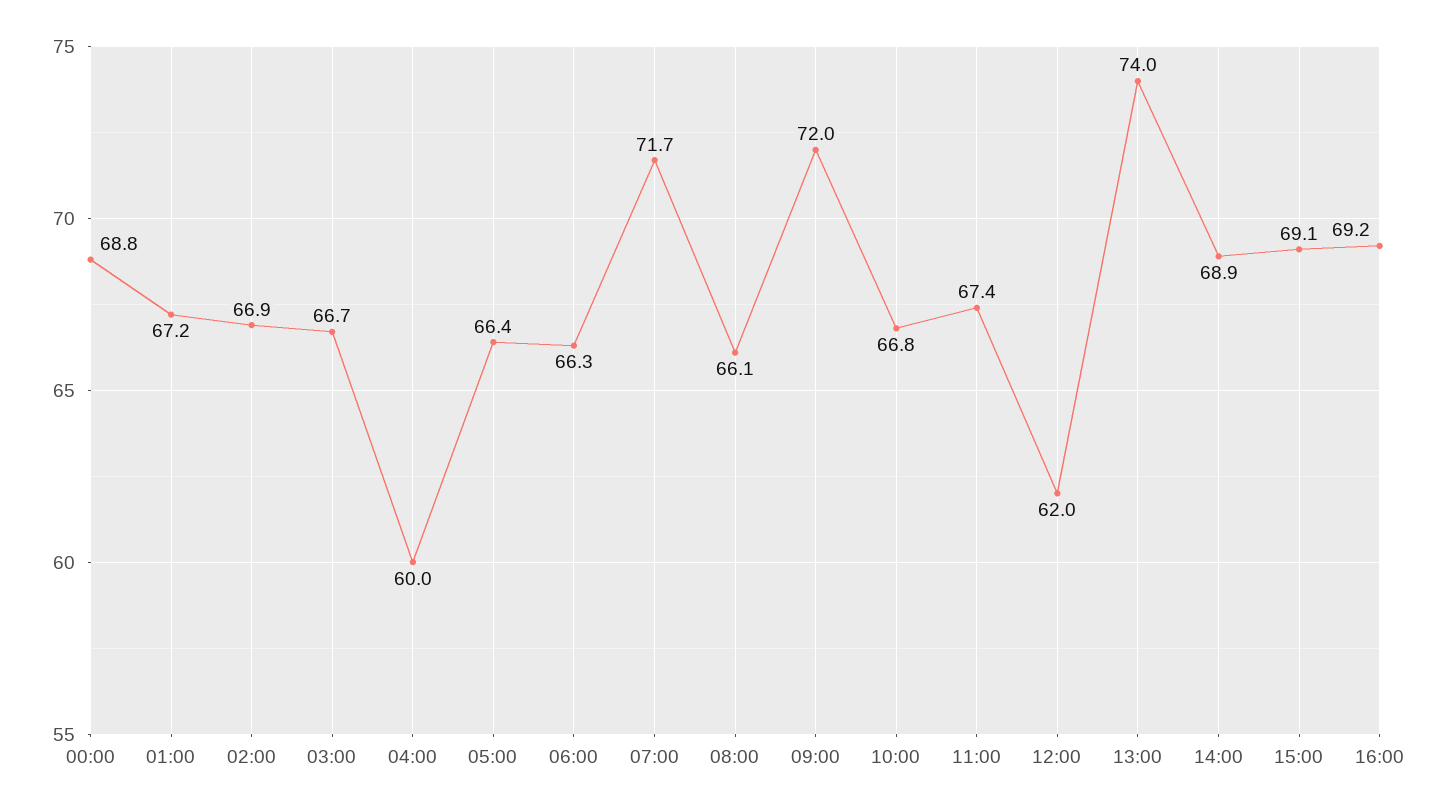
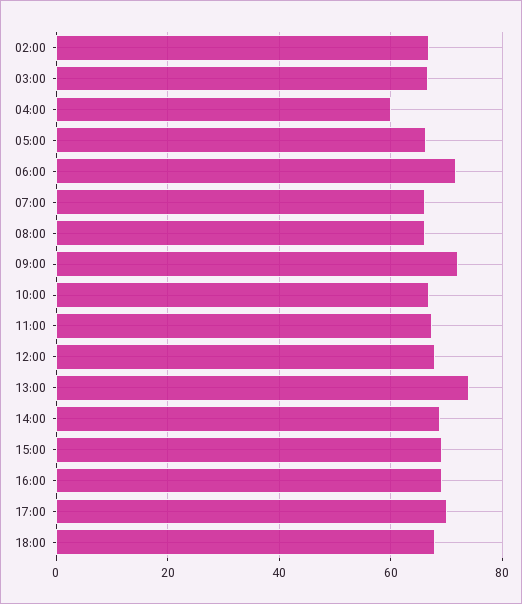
00:00: 68.8 -> none
01:00: 67.2 -> none
06:00: 66.3 -> 72
07:00: 71.7 -> 66
12:00: 62 -> 68
17:00: none -> 70
18:00: none -> 68

